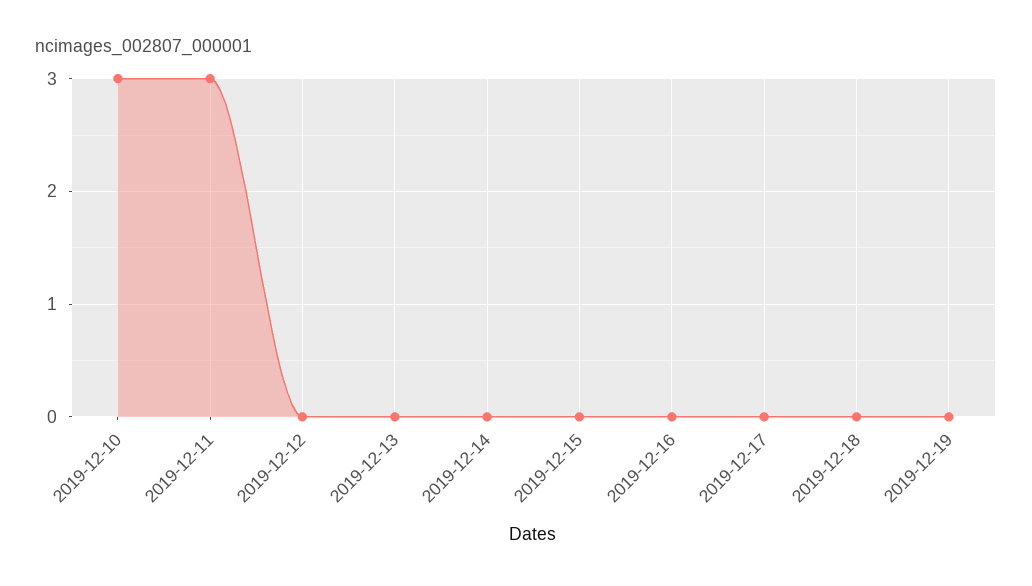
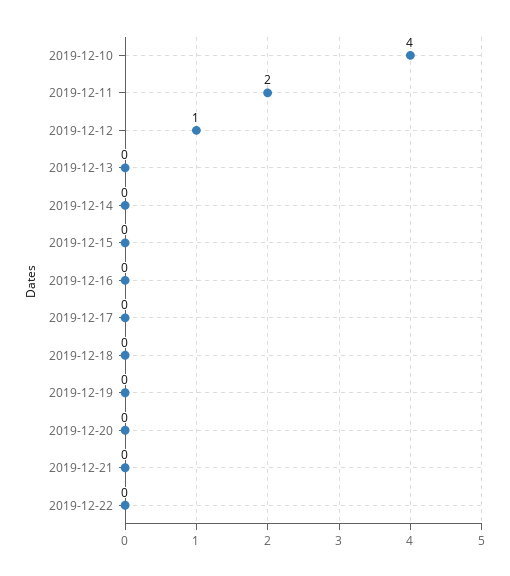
2019-12-10: 3 -> 4
2019-12-11: 3 -> 2
2019-12-12: 0 -> 1
2019-12-20: none -> 0
2019-12-21: none -> 0
2019-12-22: none -> 0

